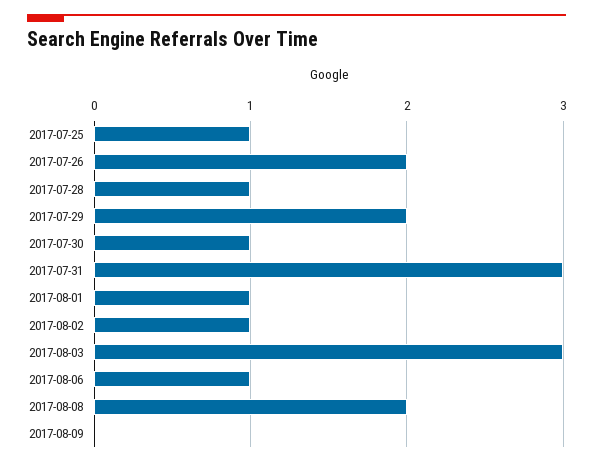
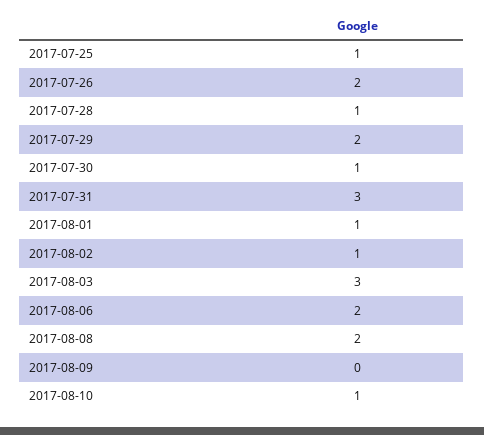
2017-08-06: 1 -> 2
2017-08-10: none -> 1

